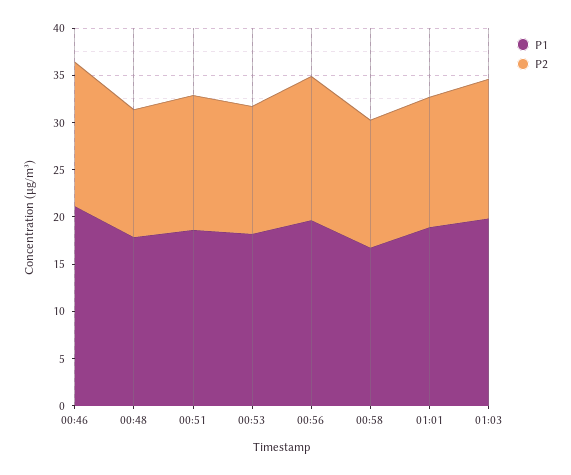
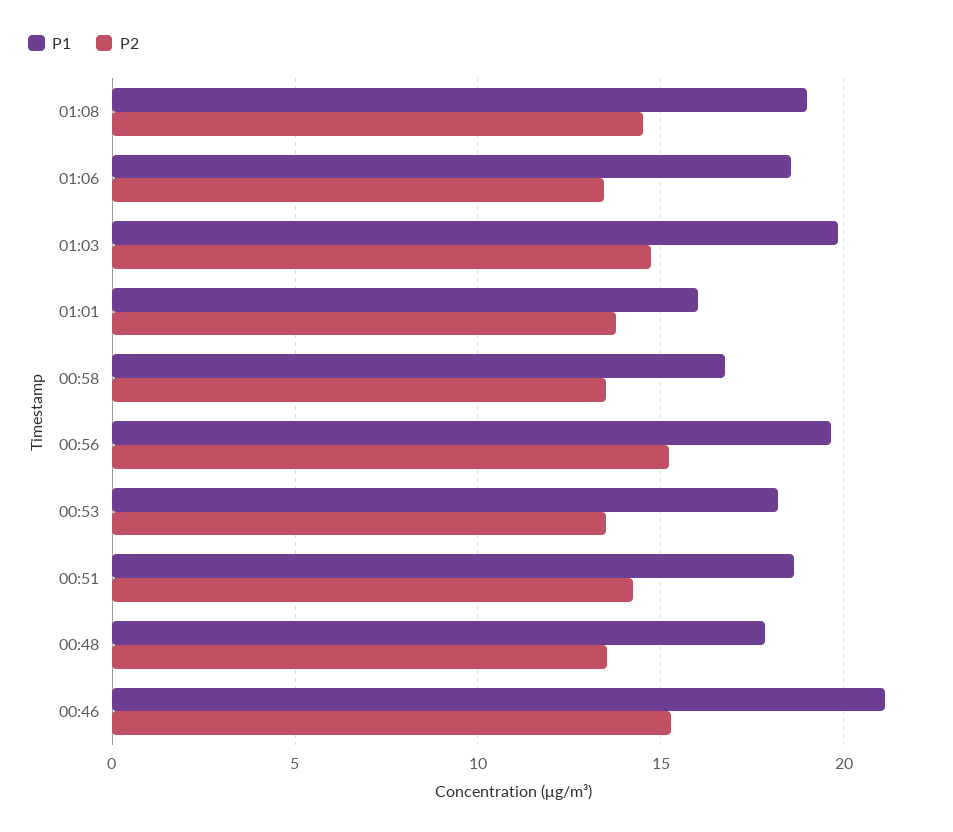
P1, 01:01: 19 -> 16
P1, 01:08: none -> 19
P2, 01:08: none -> 14.5
P1, 01:06: none -> 18.5
P2, 01:06: none -> 13.5

